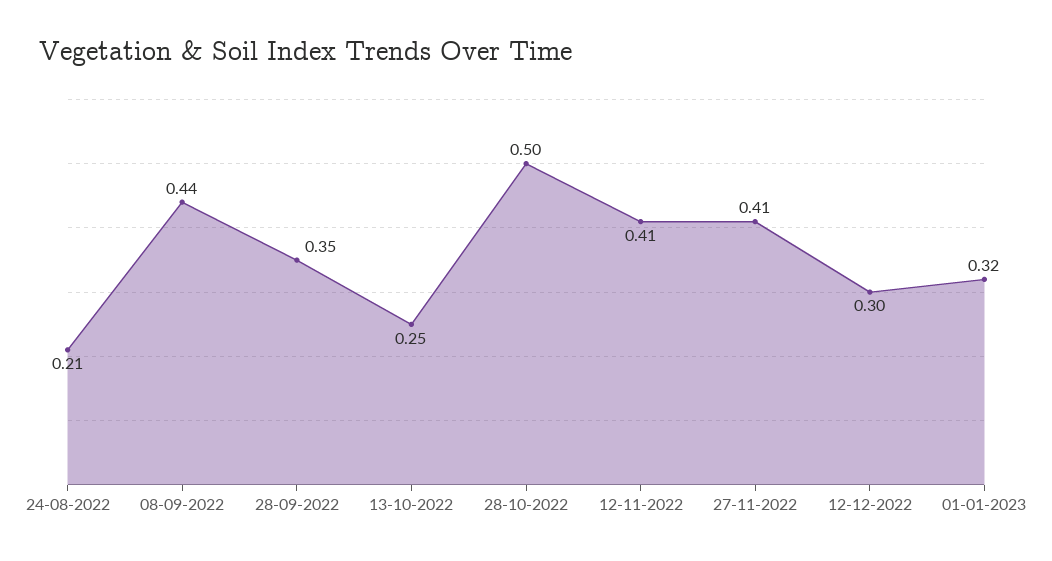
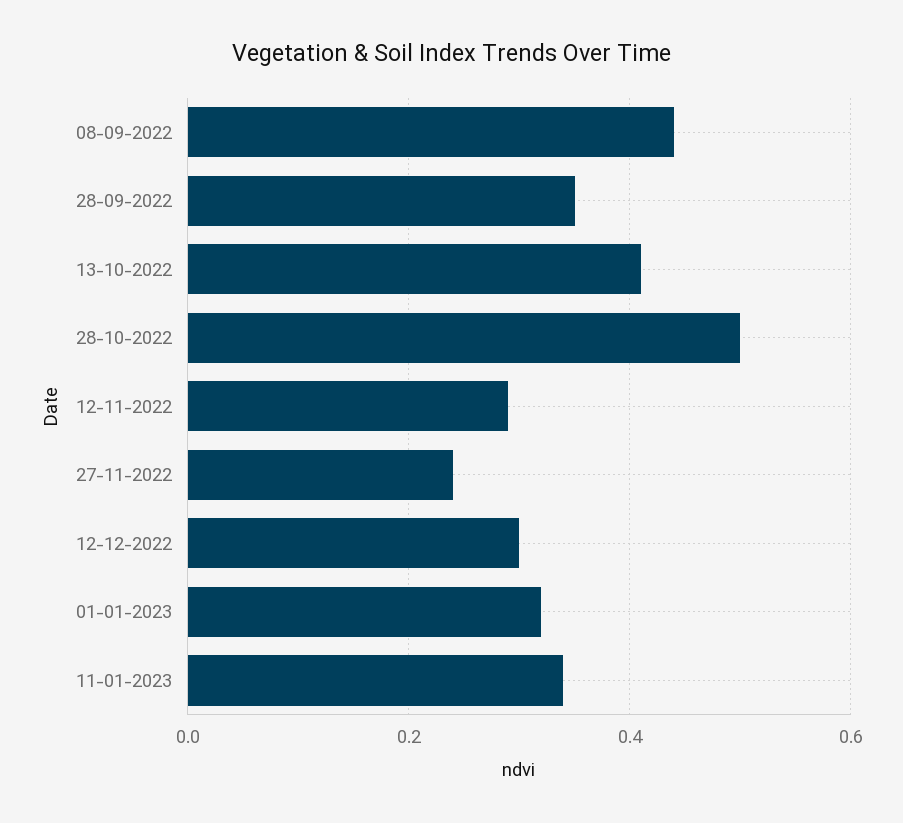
24-08-2022: 0.21 -> none
13-10-2022: 0.25 -> 0.4
12-11-2022: 0.41 -> 0.3
27-11-2022: 0.41 -> 0.25
11-01-2023: none -> 0.35

